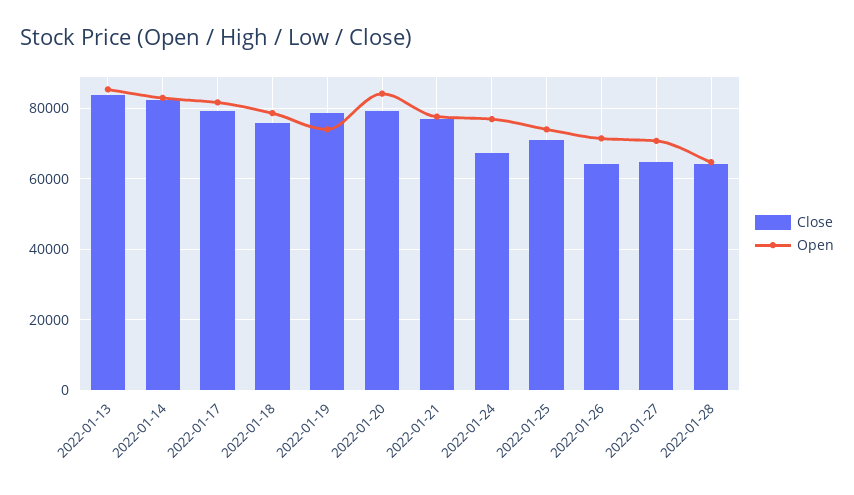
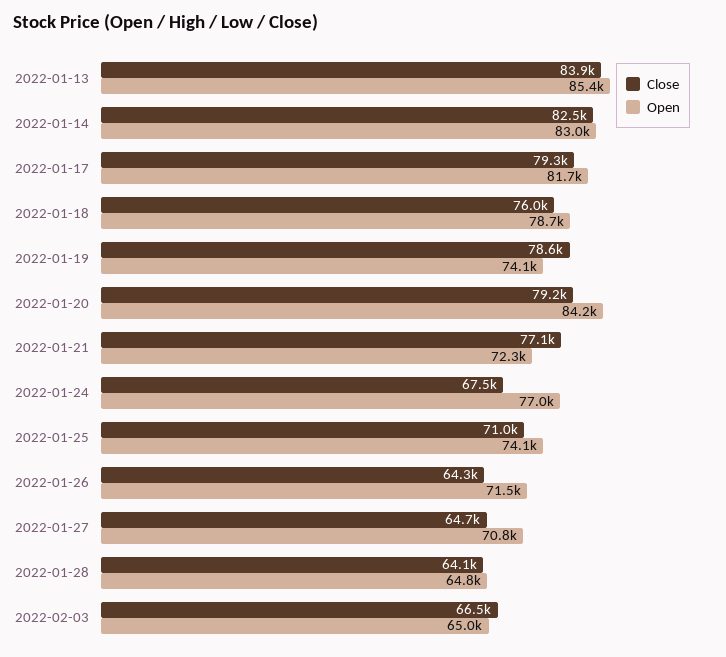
Open, 2022-01-21: 78000 -> 72300
Close, 2022-02-03: none -> 66500
Open, 2022-02-03: none -> 65000

